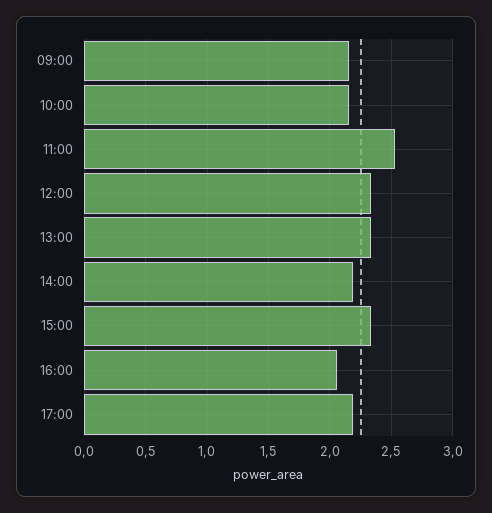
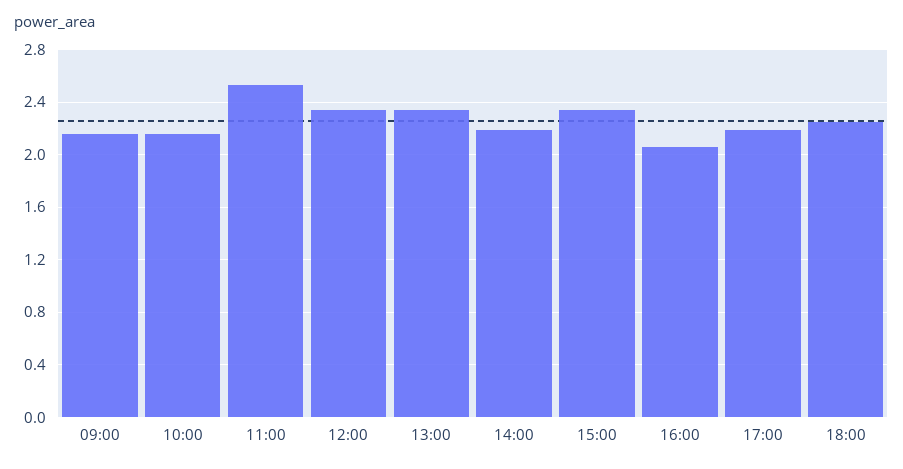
18:00: none -> 2.25

